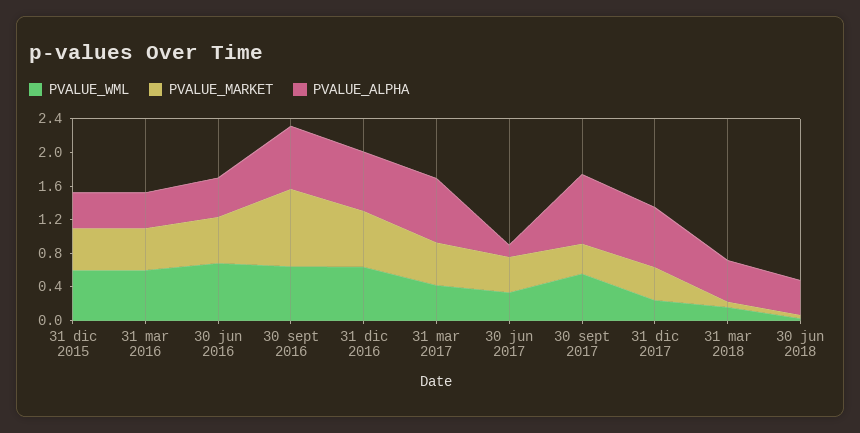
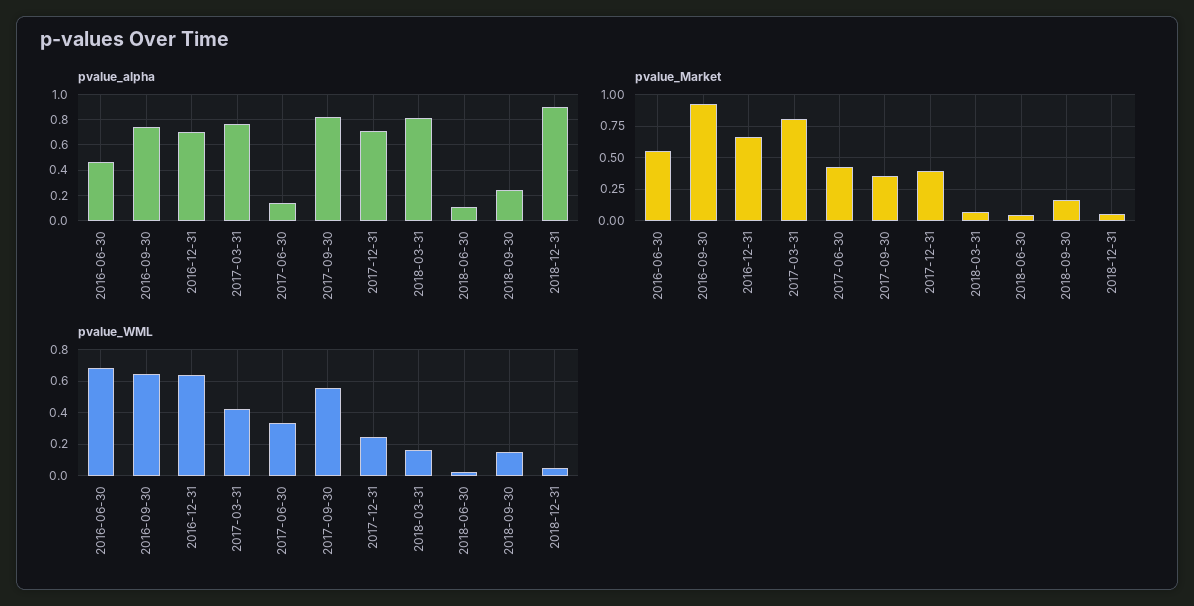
PVALUE_WML, 31 dic 2015: 0.6 -> none
PVALUE_MARKET, 31 dic 2015: 0.5 -> none
PVALUE_ALPHA, 31 dic 2015: 0.4 -> none
PVALUE_WML, 31 mar 2016: 0.6 -> none
PVALUE_MARKET, 31 mar 2016: 0.5 -> none
PVALUE_ALPHA, 31 mar 2016: 0.4 -> none
PVALUE_MARKET, 31 mar 2017: 0.5 -> 0.8
PVALUE_ALPHA, 31 mar 2018: 0.5 -> 0.8
PVALUE_ALPHA, 30 jun 2018: 0.4 -> 0.1
PVALUE_ALPHA, 2018-09-30: none -> 0.25
PVALUE_ALPHA, 2018-12-31: none -> 0.9
PVALUE_MARKET, 2018-09-30: none -> 0.15
PVALUE_MARKET, 2018-12-31: none -> 0.05
PVALUE_WML, 2018-09-30: none -> 0.15
PVALUE_WML, 2018-12-31: none -> 0.05

